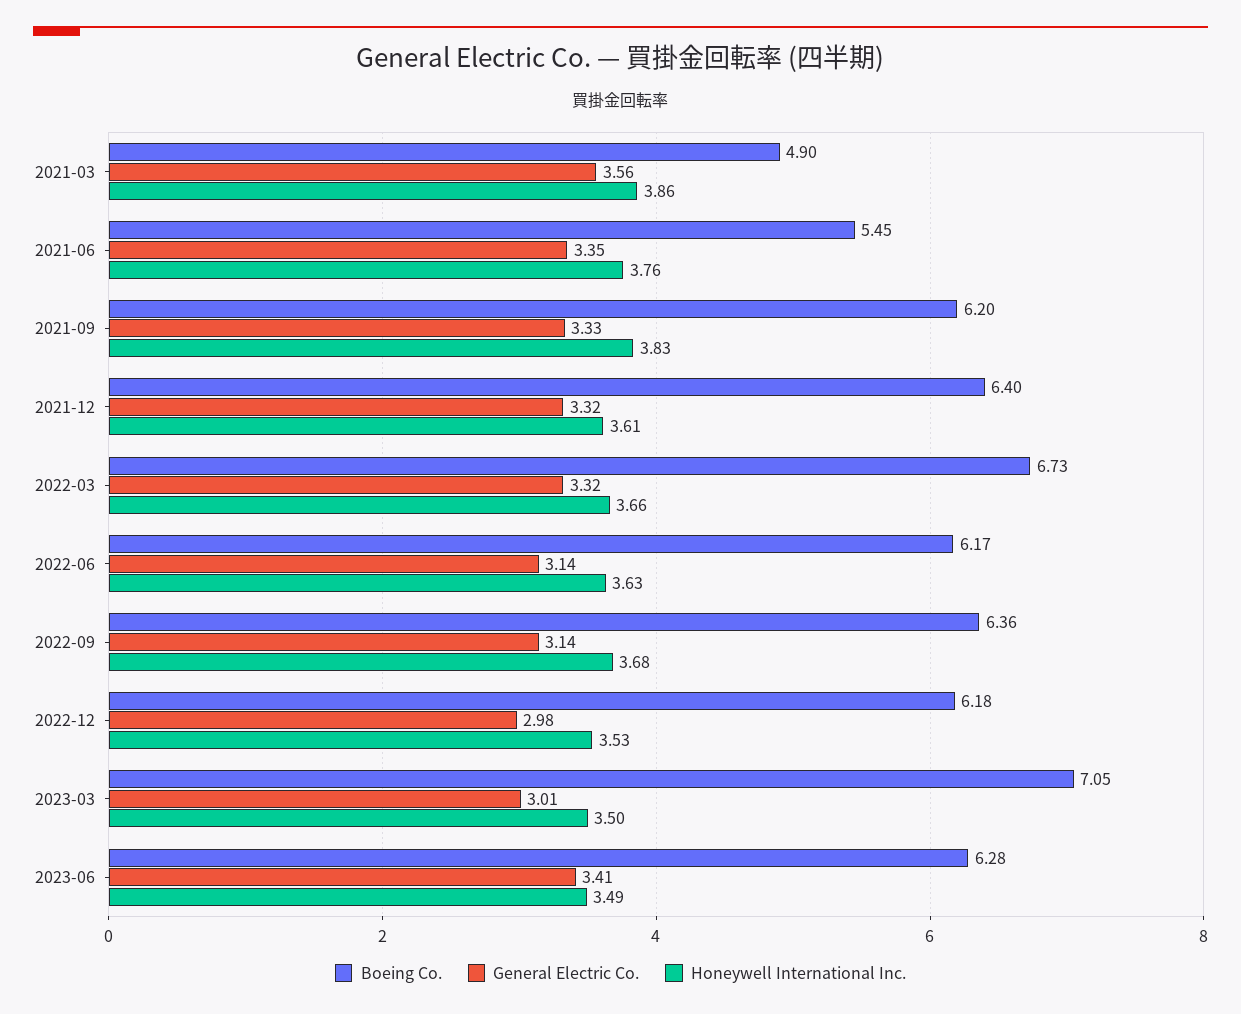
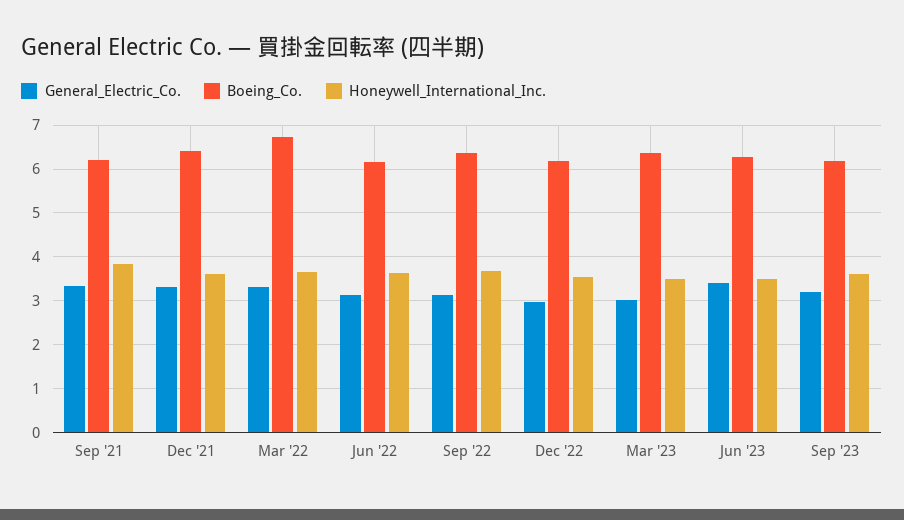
Boeing Co., 2021-03: 4.9 -> none
General Electric Co., 2021-03: 3.56 -> none
Honeywell International Inc., 2021-03: 3.86 -> none
Boeing Co., 2021-06: 5.45 -> none
General Electric Co., 2021-06: 3.35 -> none
Honeywell International Inc., 2021-06: 3.76 -> none
Boeing Co., 2023-03: 7.05 -> 6.4
General Electric Co., Sep '23: none -> 3.2
Boeing Co., Sep '23: none -> 6.2
Honeywell International Inc., Sep '23: none -> 3.6

